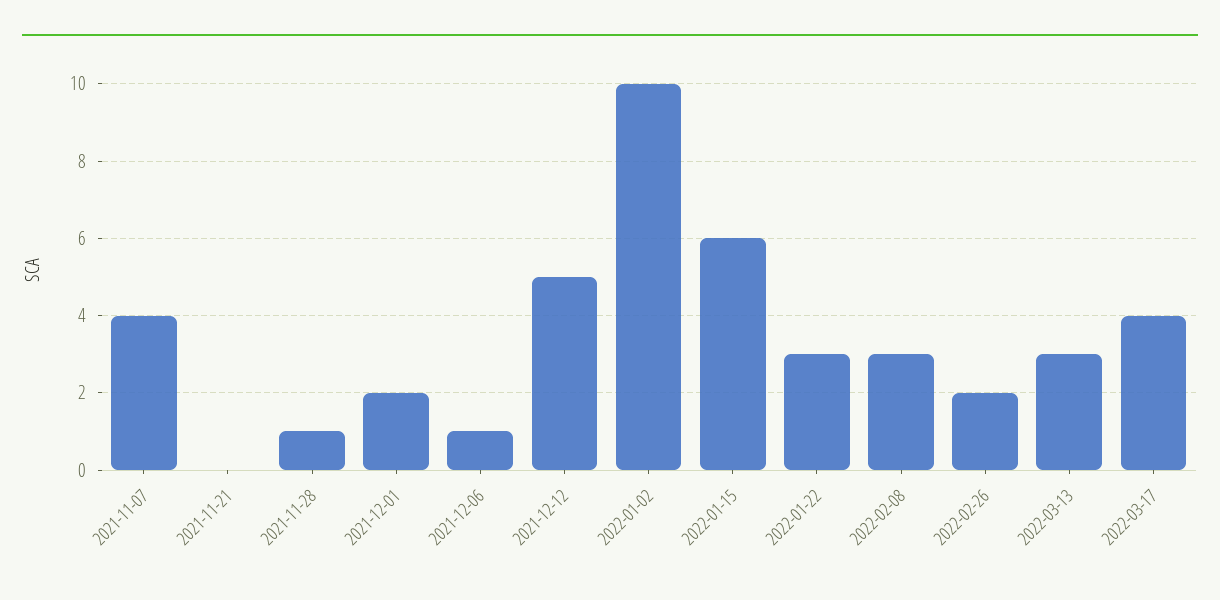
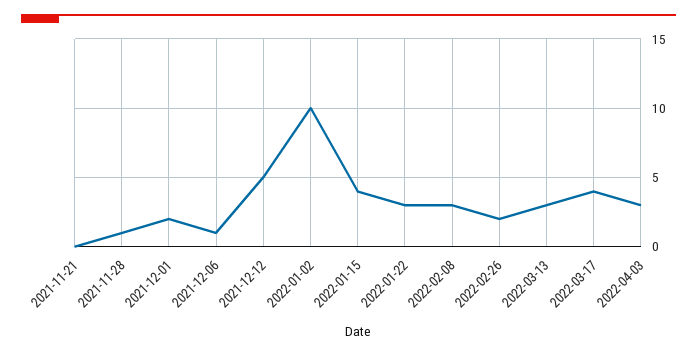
2021-11-07: 4 -> none
2022-01-15: 6 -> 4
2022-04-03: none -> 3

